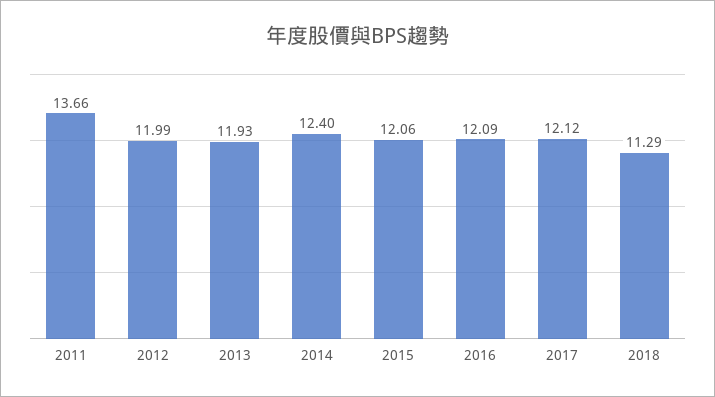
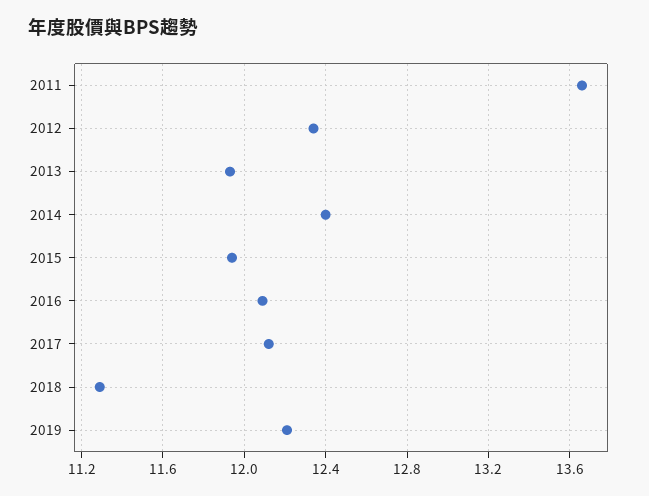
2012: 11.99 -> 12.35
2015: 12.06 -> 11.95
2019: none -> 12.2

